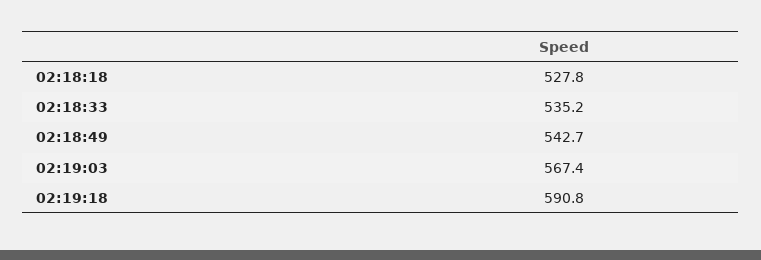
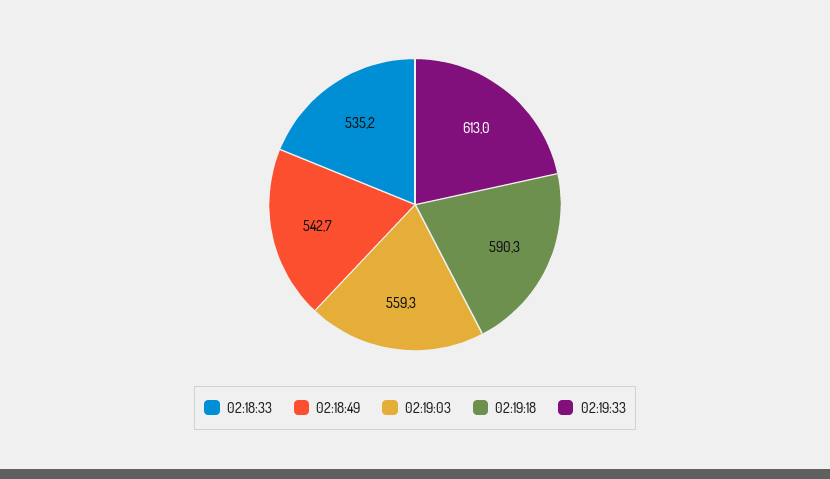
02:18:18: 527.8 -> none
02:19:03: 567.4 -> 559.3
02:19:18: 590.8 -> 590.3
02:19:33: none -> 613

